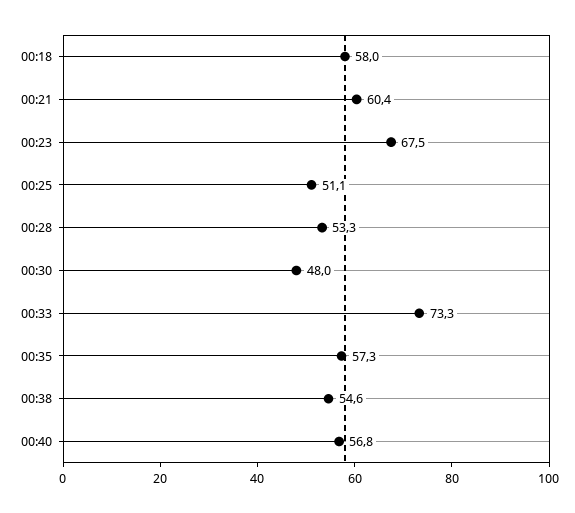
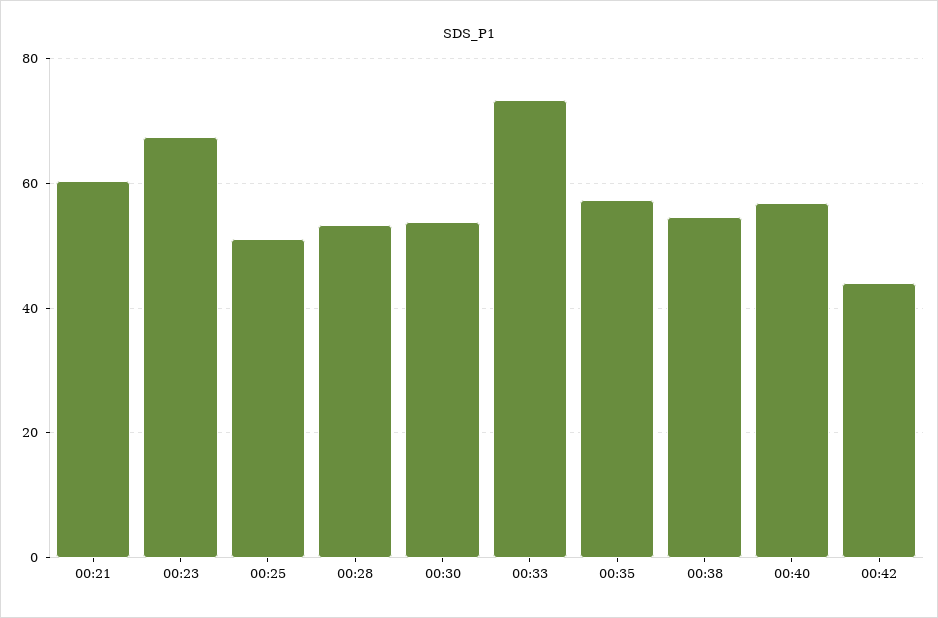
00:18: 58 -> none
00:30: 48 -> 54
00:42: none -> 44

